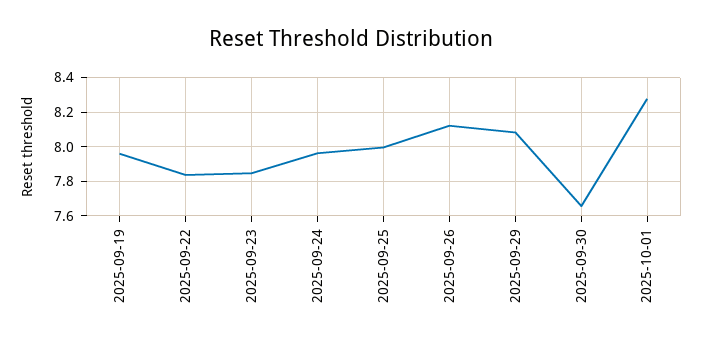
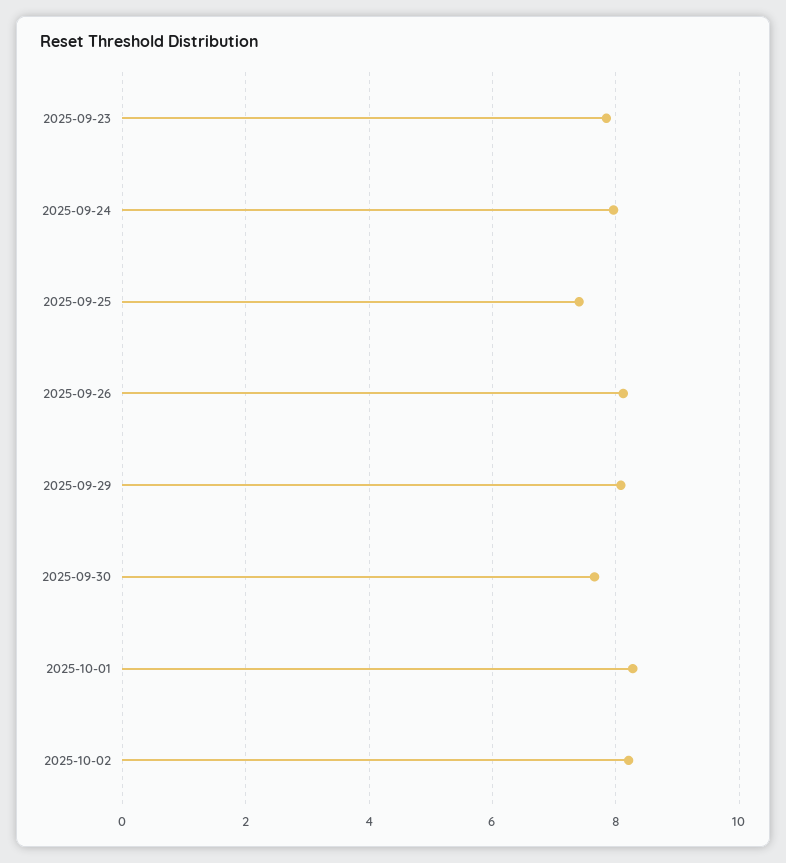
2025-09-19: 7.95 -> none
2025-09-22: 7.85 -> none
2025-09-25: 8 -> 7.4
2025-10-02: none -> 8.2

